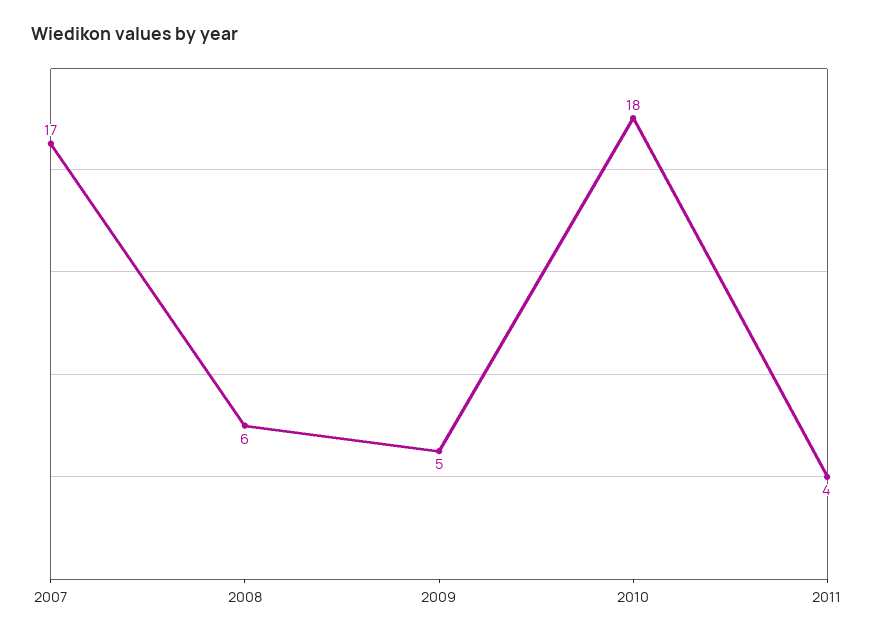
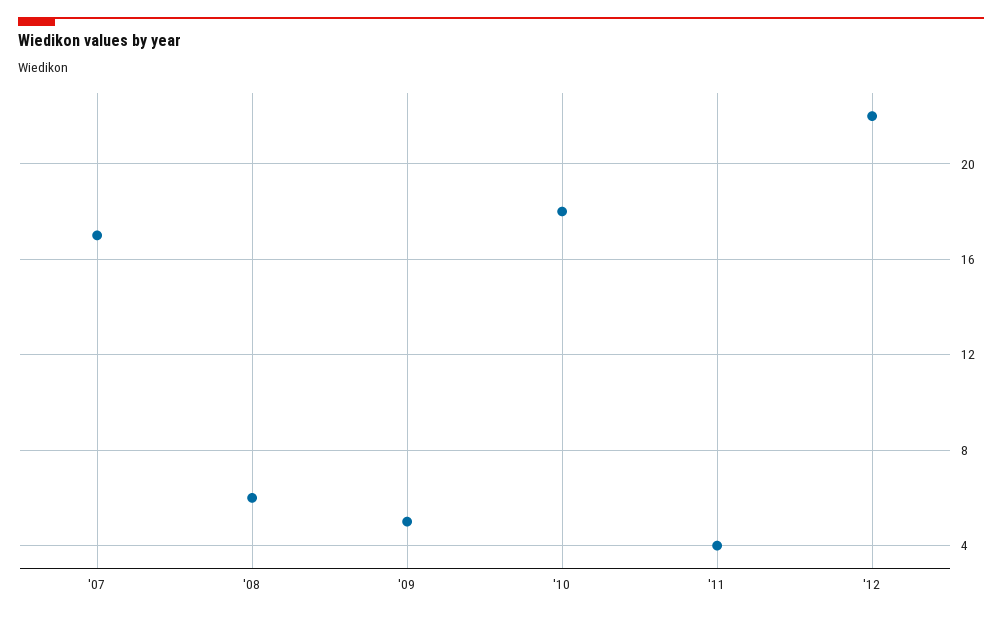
'12: none -> 22

